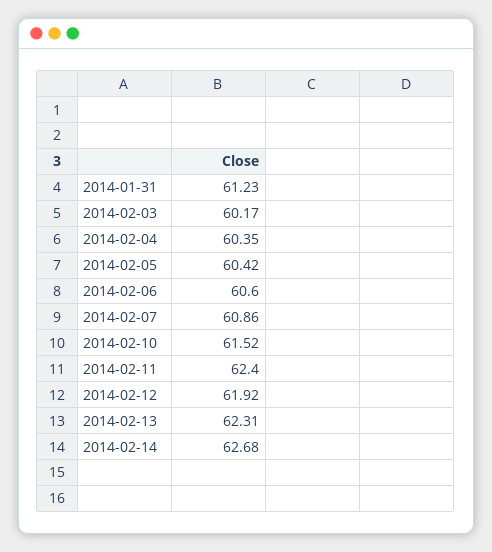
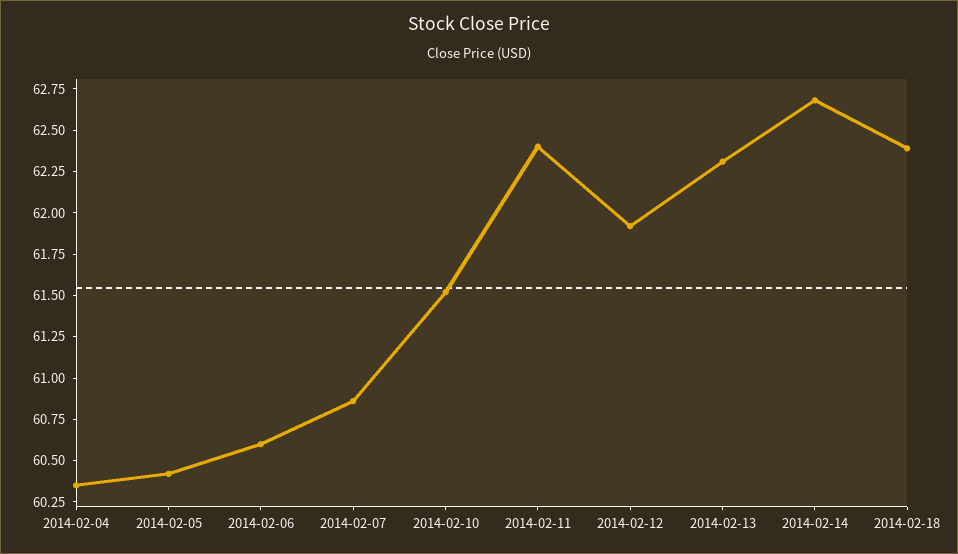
2014-01-31: 61.23 -> none
2014-02-03: 60.17 -> none
2014-02-18: none -> 62.4

